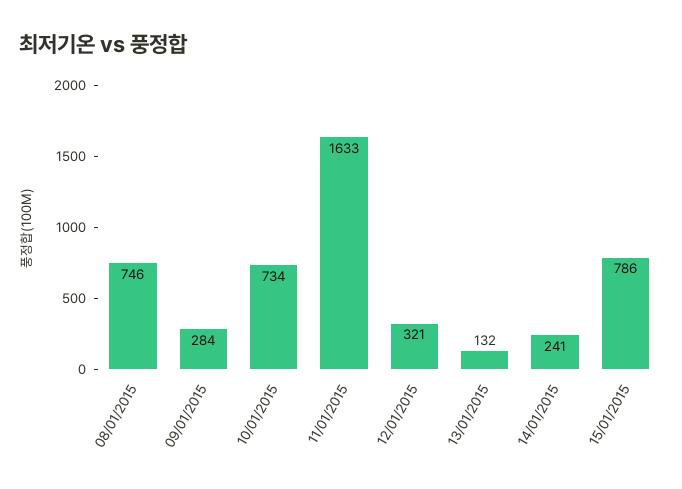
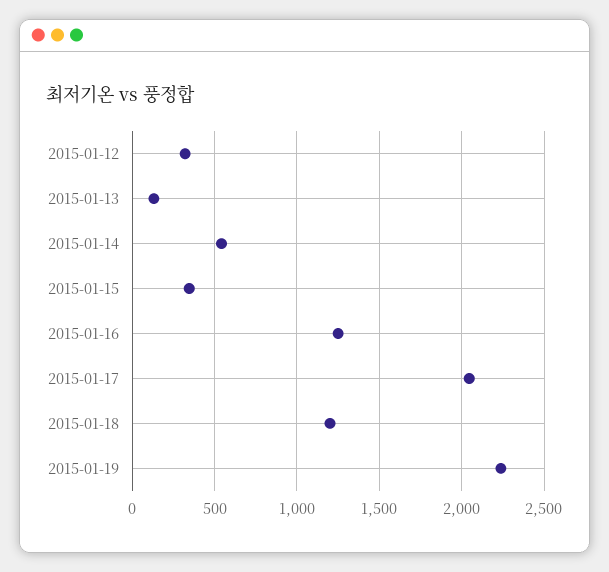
08/01/2015: 746 -> none
09/01/2015: 284 -> none
10/01/2015: 734 -> none
11/01/2015: 1633 -> none
14/01/2015: 241 -> 550
15/01/2015: 786 -> 350
2015-01-16: none -> 1250
2015-01-17: none -> 2050
2015-01-18: none -> 1200
2015-01-19: none -> 2250

